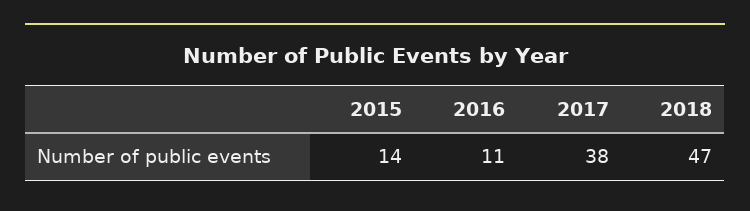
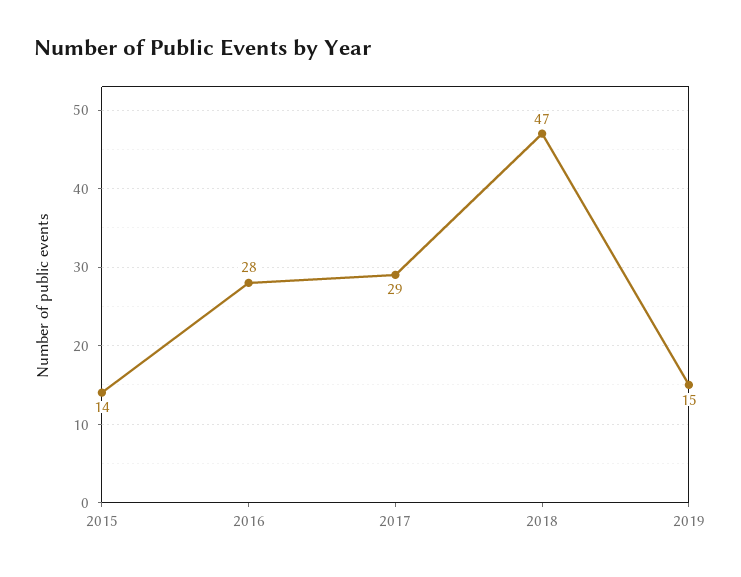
2016: 11 -> 28
2017: 38 -> 29
2019: none -> 15

